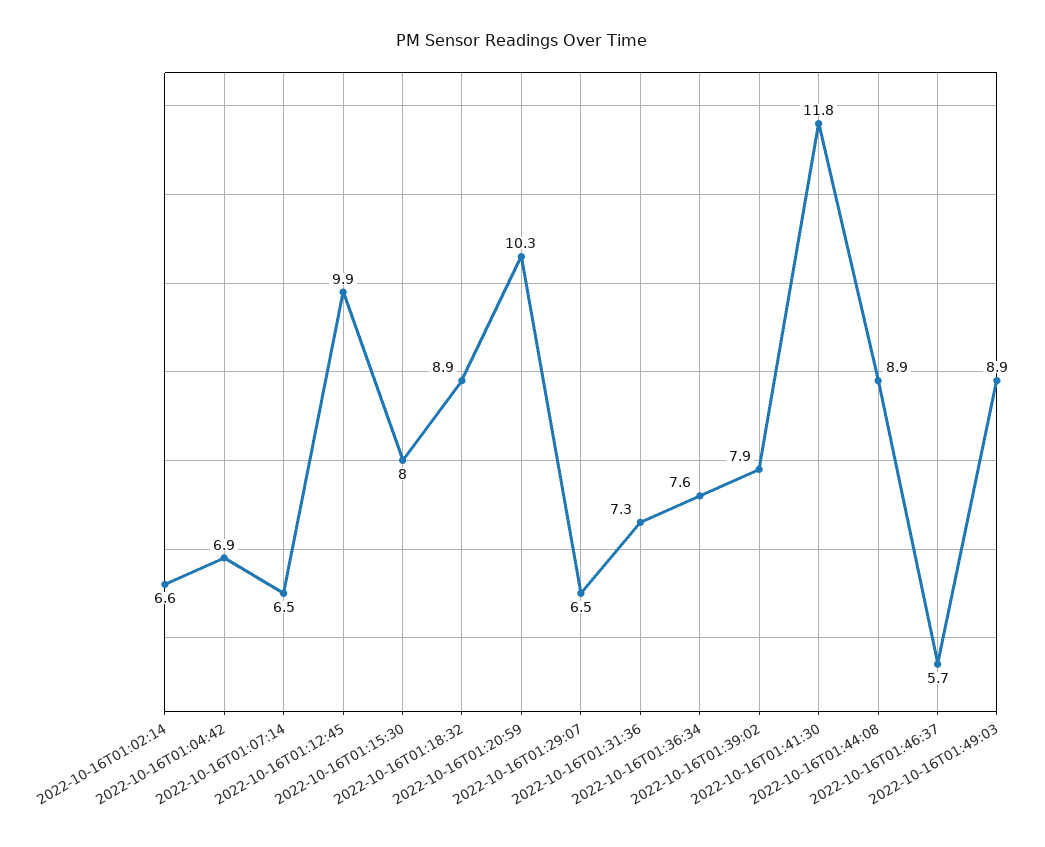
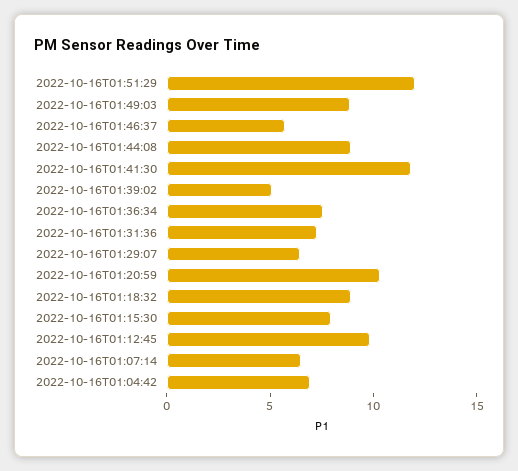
2022-10-16T01:02:14: 6.6 -> none
2022-10-16T01:39:02: 7.9 -> 5
2022-10-16T01:51:29: none -> 12

